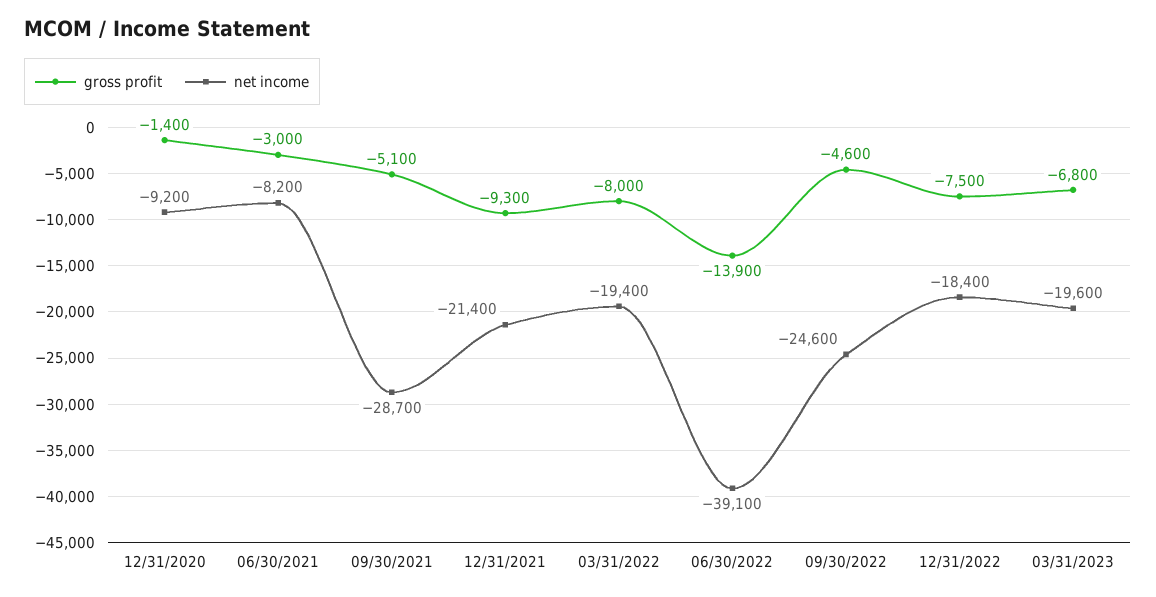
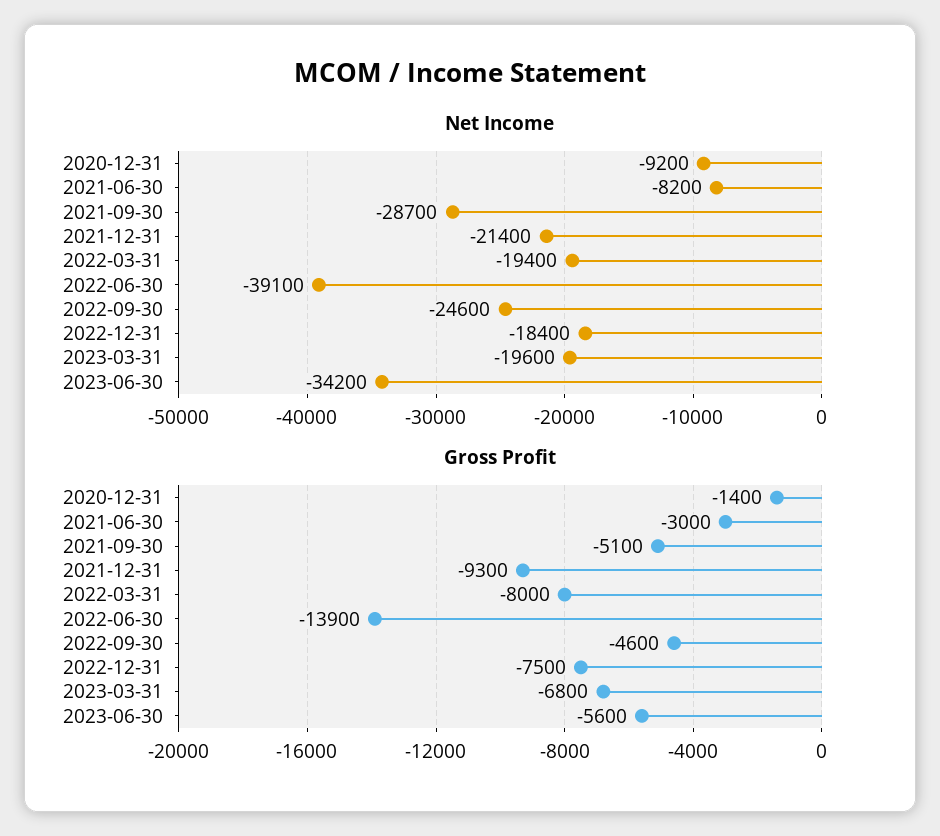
net income, 2023-06-30: none -> -34200
gross profit, 2023-06-30: none -> -5600

